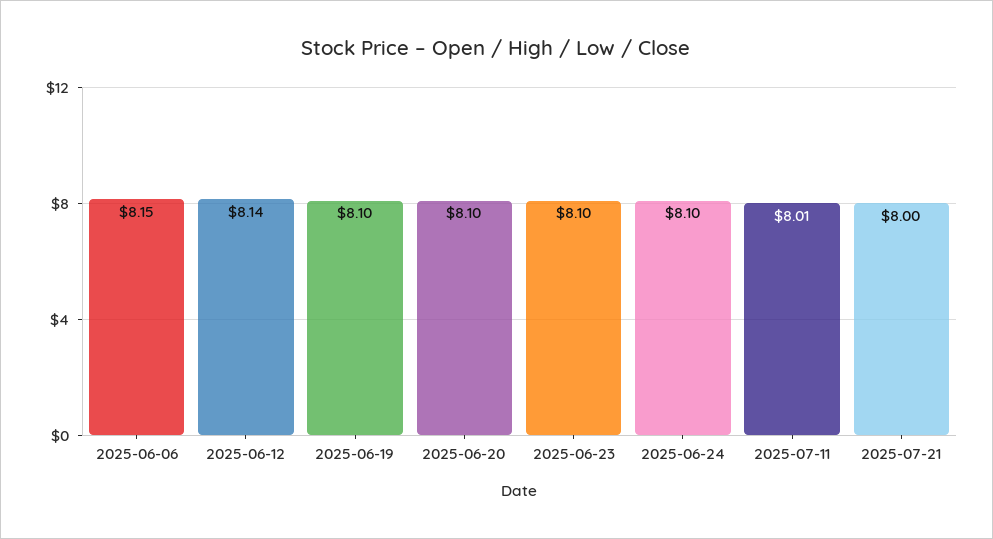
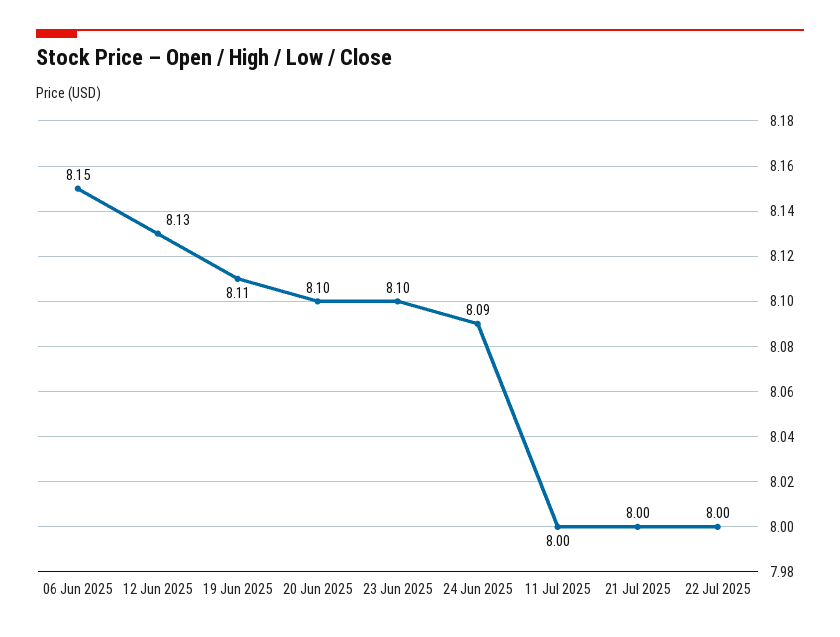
2025-06-12: 8.14 -> 8.13
2025-06-19: 8.1 -> 8.11
2025-06-24: 8.1 -> 8.09
2025-07-11: 8.01 -> 8
22 Jul 2025: none -> 8

